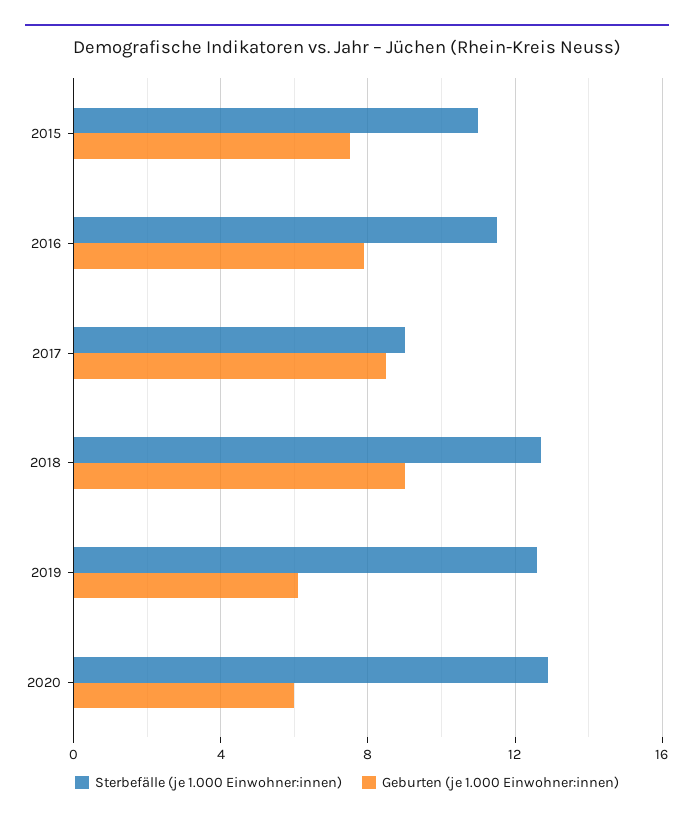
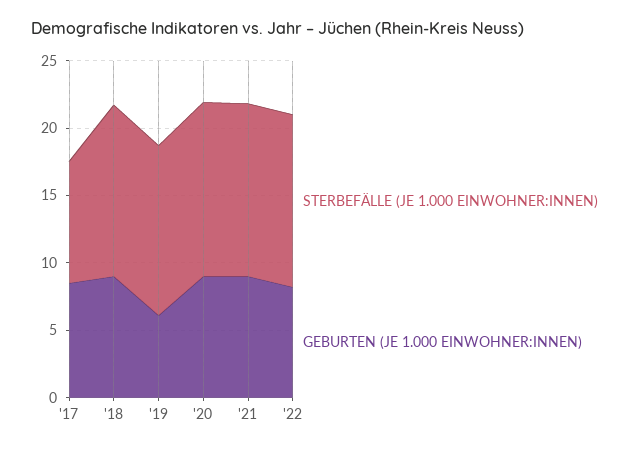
Sterbefälle (je 1.000 Einwohner:innen), 2015: 11 -> none
Geburten (je 1.000 Einwohner:innen), 2015: 7.5 -> none
Sterbefälle (je 1.000 Einwohner:innen), 2016: 11.5 -> none
Geburten (je 1.000 Einwohner:innen), 2016: 8 -> none
Geburten (je 1.000 Einwohner:innen), 2020: 6 -> 9
Sterbefälle (je 1.000 Einwohner:innen), '21: none -> 13
Geburten (je 1.000 Einwohner:innen), '21: none -> 9
Sterbefälle (je 1.000 Einwohner:innen), '22: none -> 13
Geburten (je 1.000 Einwohner:innen), '22: none -> 8

